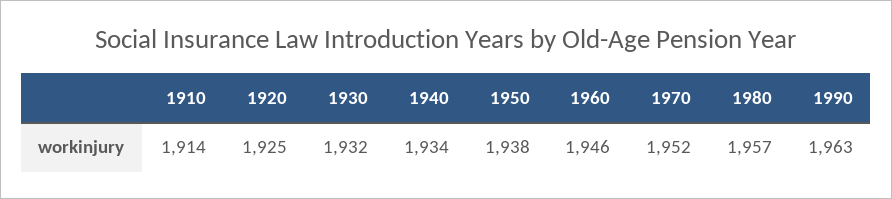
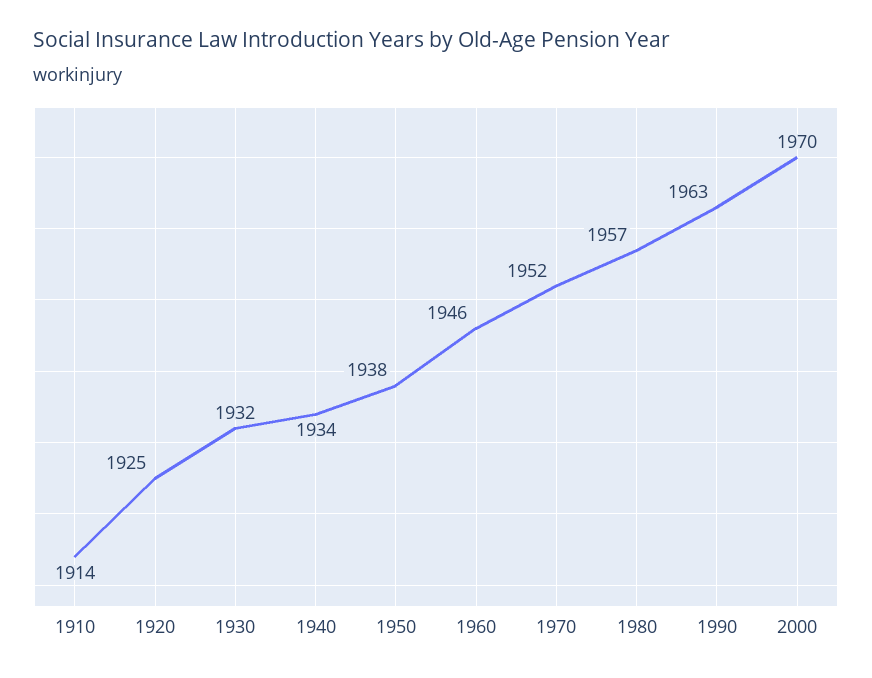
2000: none -> 1970

